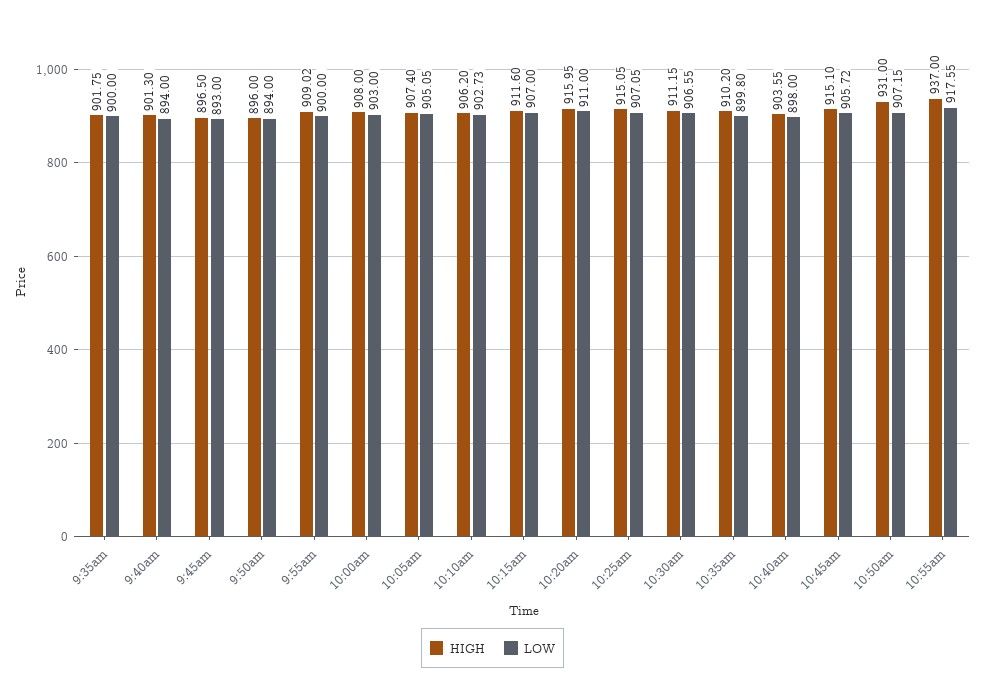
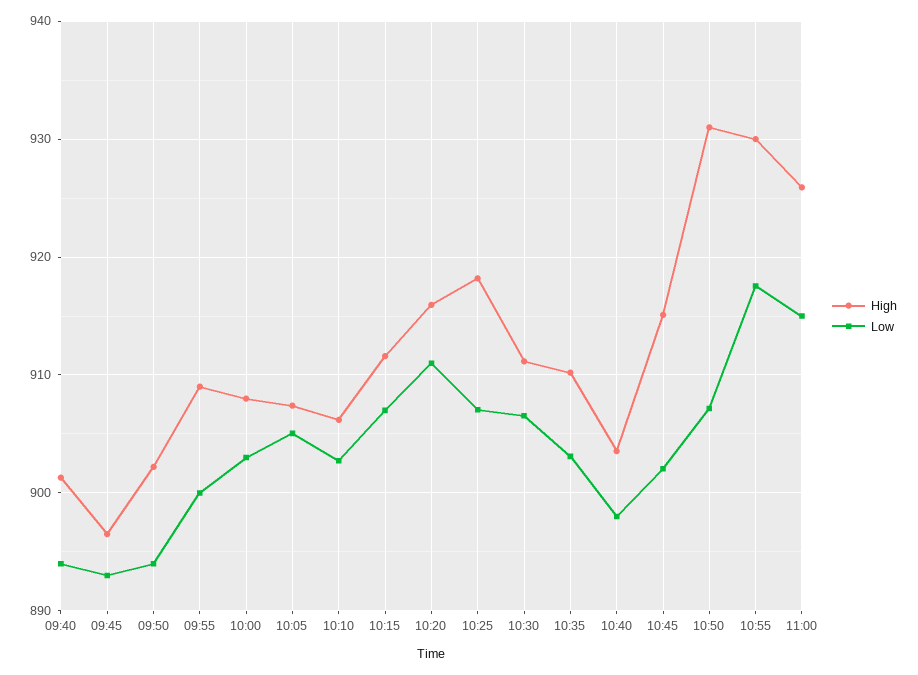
HIGH, 9:35am: 901.75 -> none
LOW, 9:35am: 900 -> none
HIGH, 9:50am: 896 -> 902
HIGH, 10:25am: 915.05 -> 918
LOW, 10:35am: 899.8 -> 903
LOW, 10:45am: 905.72 -> 902
HIGH, 10:55am: 937 -> 930
HIGH, 11:00: none -> 926
LOW, 11:00: none -> 915

